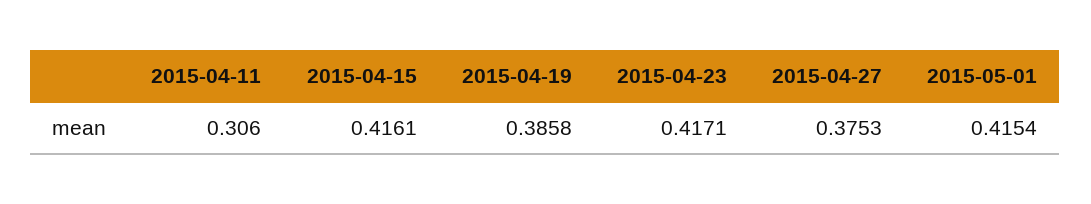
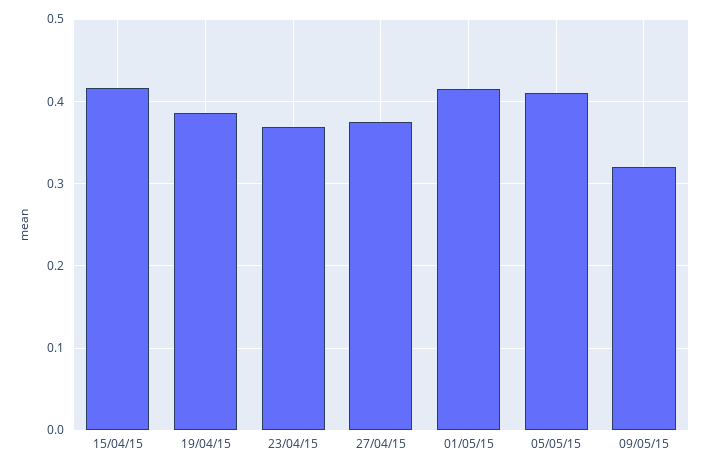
2015-04-11: 0.306 -> none
2015-04-23: 0.4171 -> 0.37
05/05/15: none -> 0.41
09/05/15: none -> 0.32

